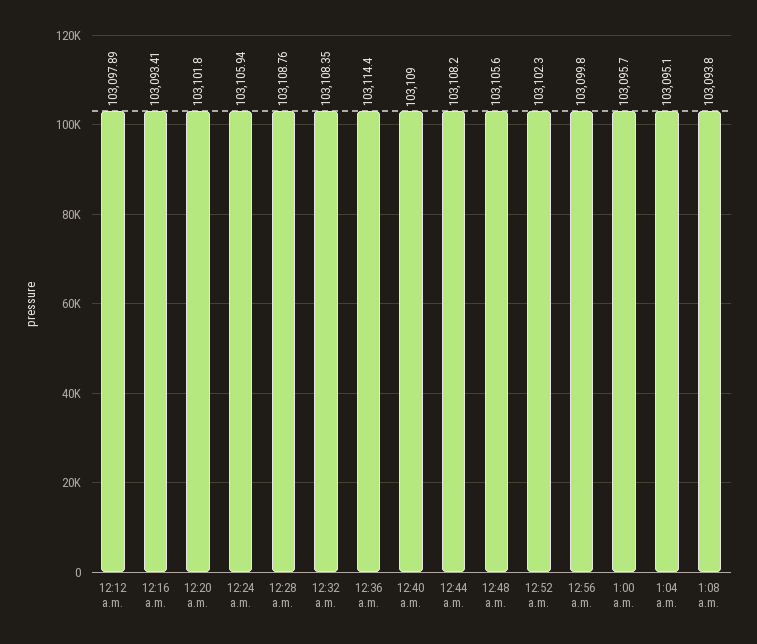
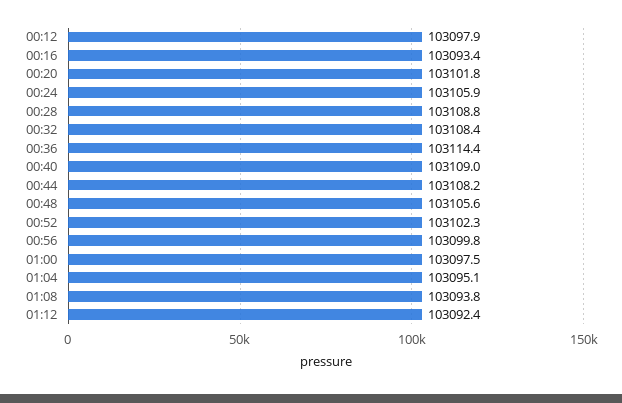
1:00 a.m.: 103095.7 -> 103097.5
01:12: none -> 103092.4

